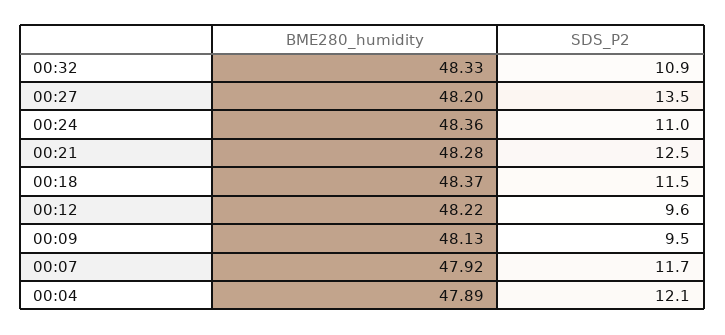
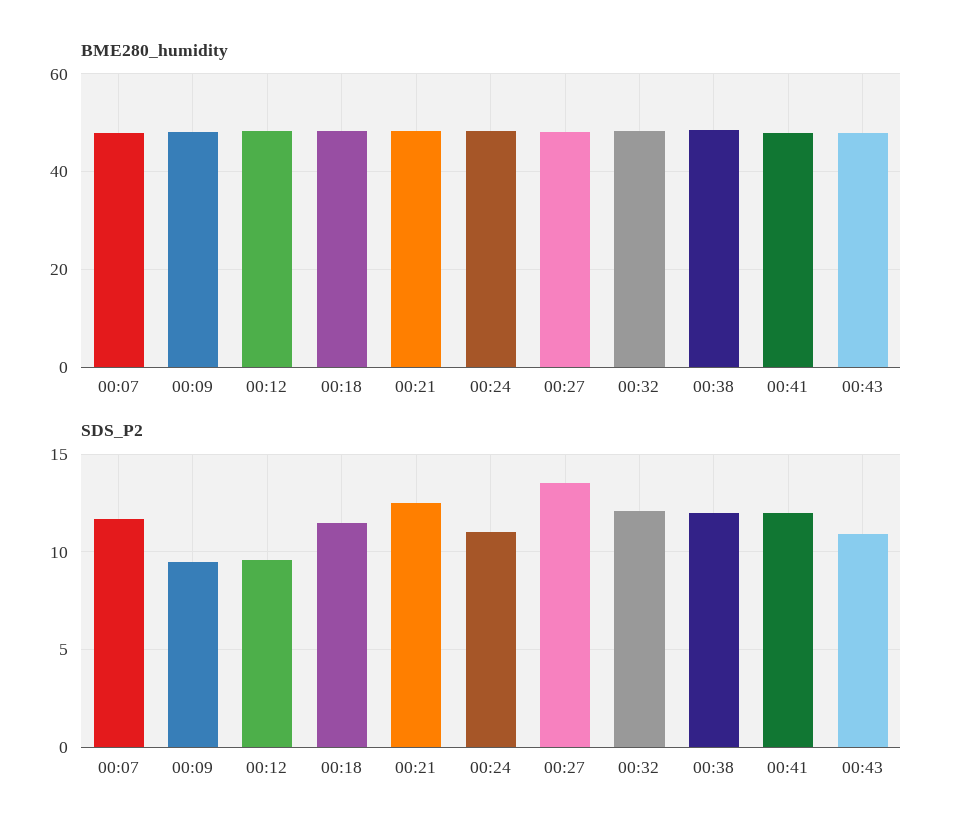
SDS_P2, 00:32: 10.9 -> 12
BME280_humidity, 00:04: 47.89 -> none
SDS_P2, 00:04: 12.1 -> none
BME280_humidity, 00:38: none -> 48
BME280_humidity, 00:41: none -> 48
BME280_humidity, 00:43: none -> 48
SDS_P2, 00:38: none -> 12
SDS_P2, 00:41: none -> 12
SDS_P2, 00:43: none -> 11

